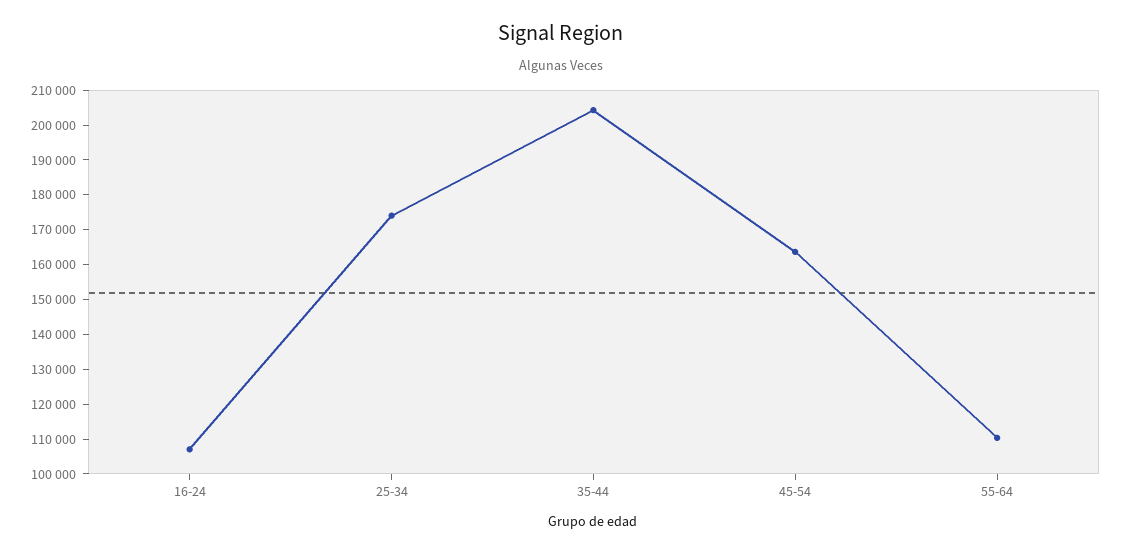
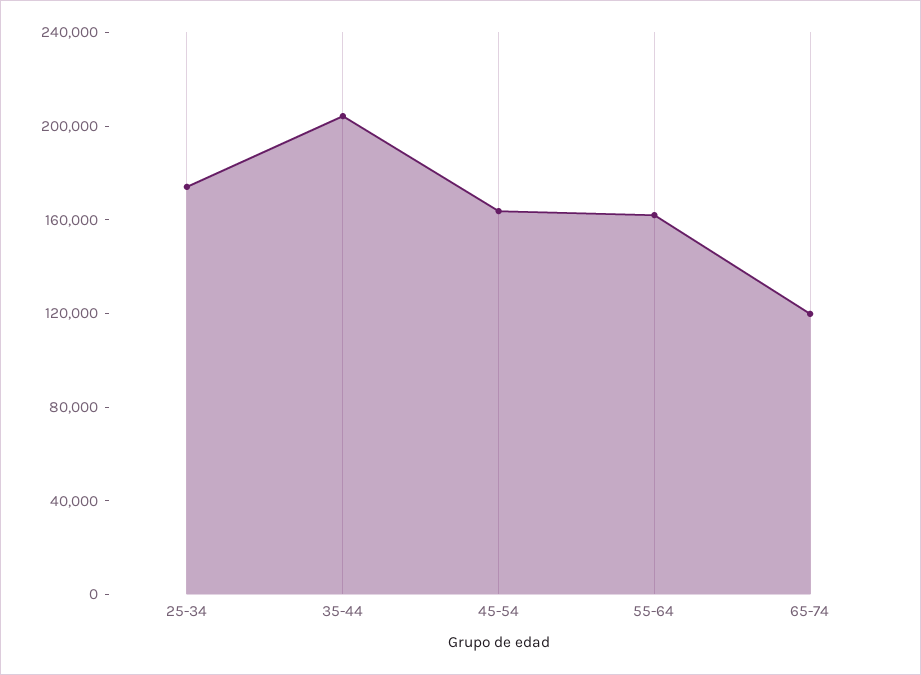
16-24: 107500 -> none
55-64: 110000 -> 160000
65-74: none -> 120000

